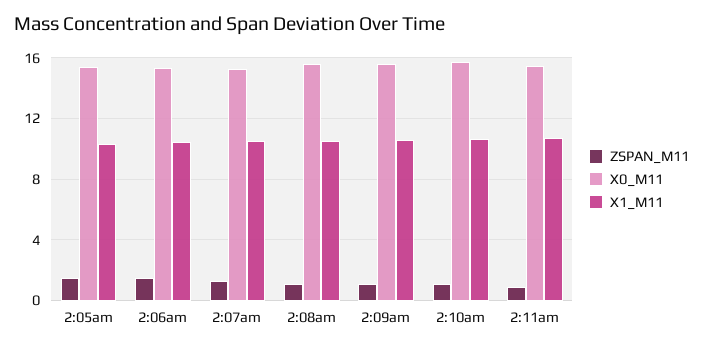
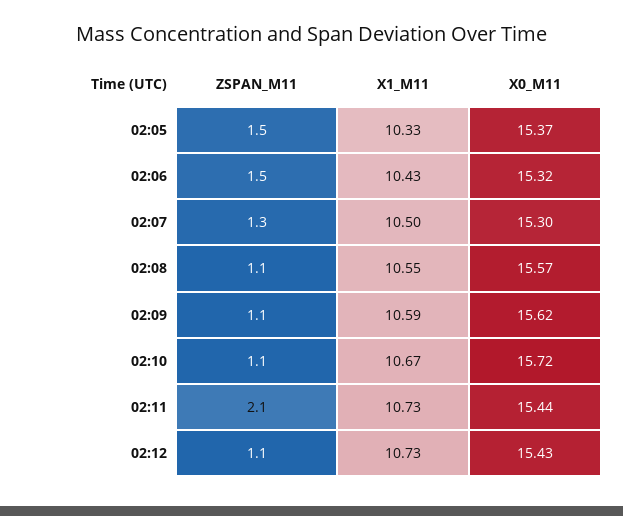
ZSPAN_M11, 2:11am: 1 -> 2.1
ZSPAN_M11, 02:12: none -> 1.1
X1_M11, 02:12: none -> 10.73
X0_M11, 02:12: none -> 15.43

